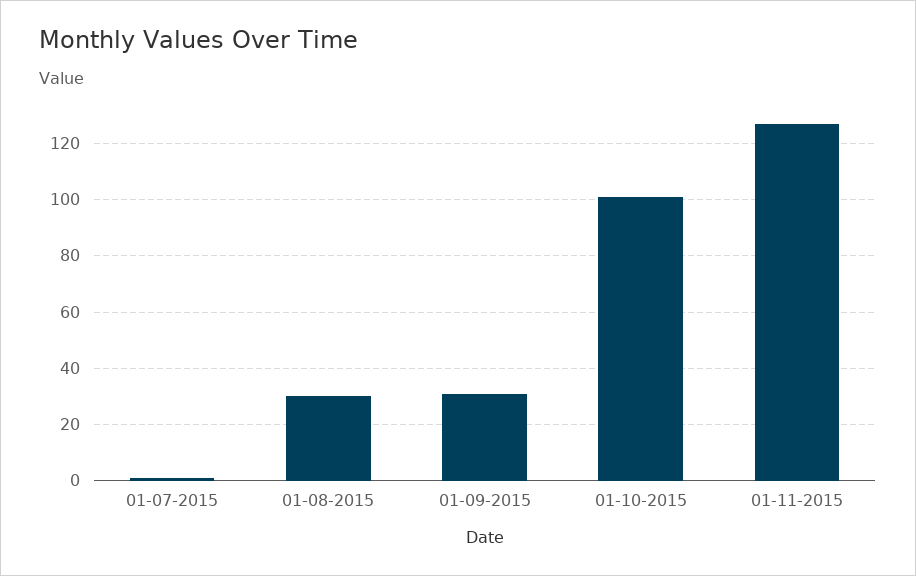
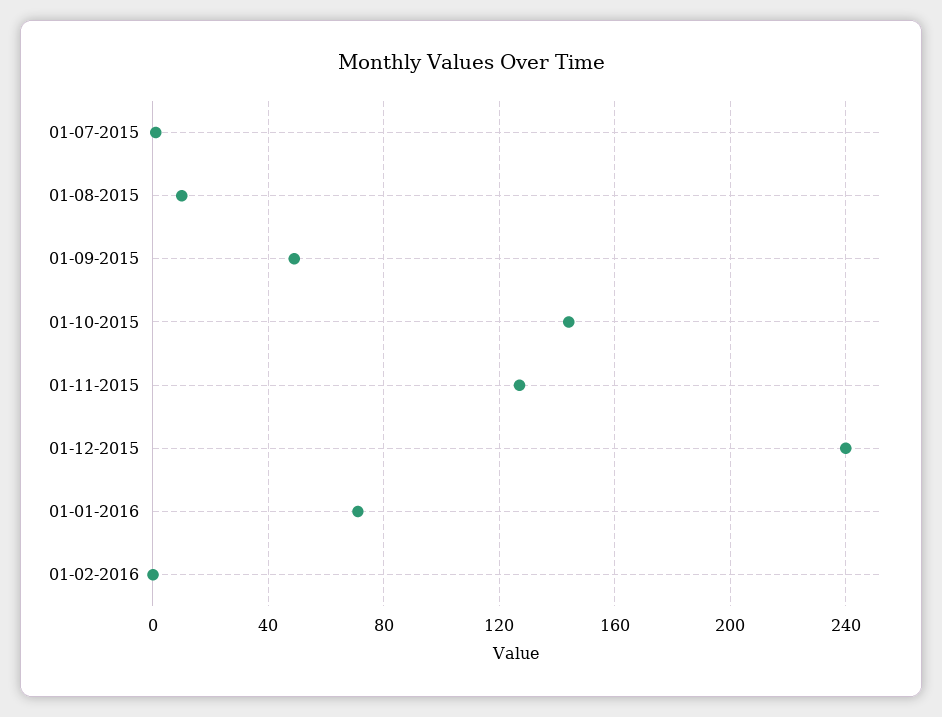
01-08-2015: 30 -> 10
01-09-2015: 30 -> 50
01-10-2015: 100 -> 145
01-12-2015: none -> 240
01-01-2016: none -> 70
01-02-2016: none -> 0

